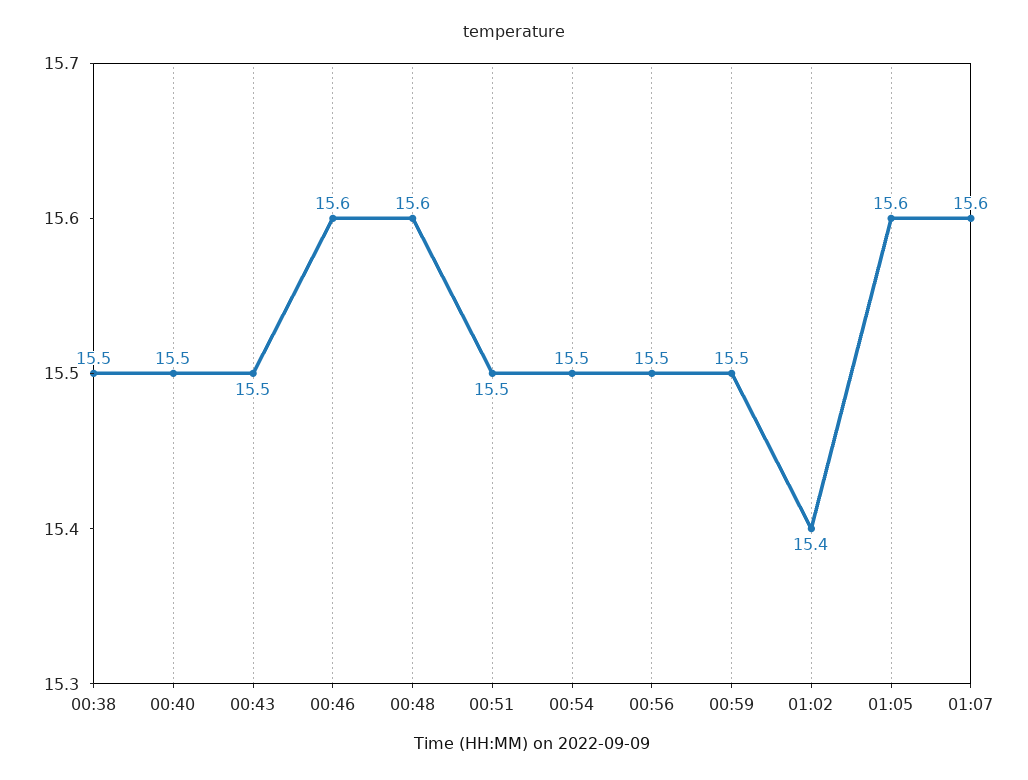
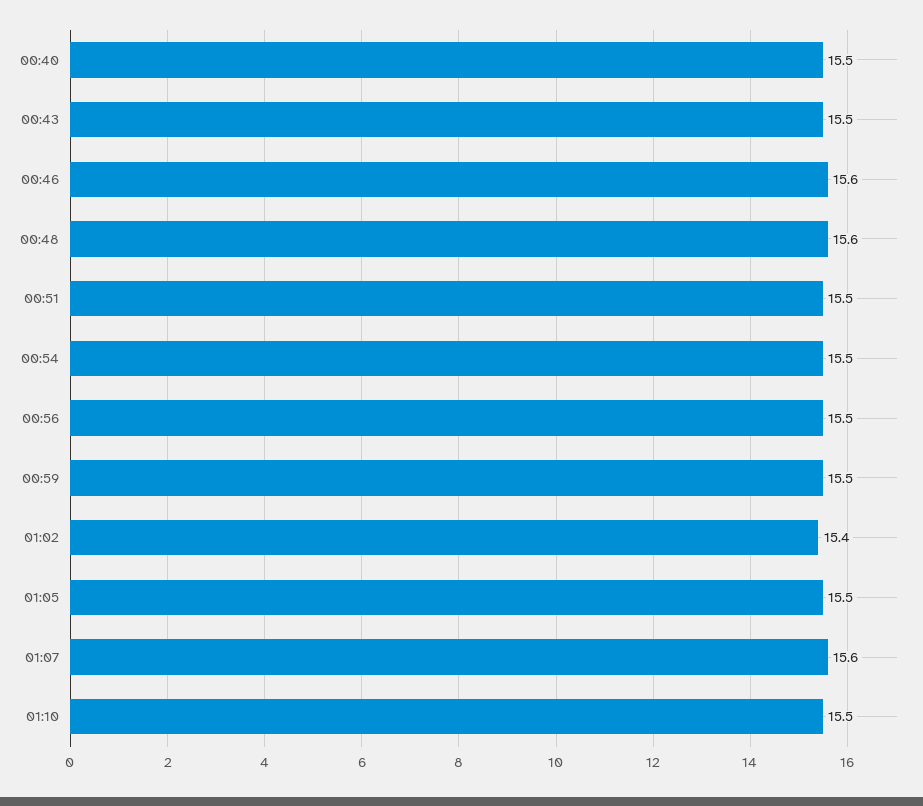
00:38: 15.5 -> none
01:05: 15.6 -> 15.5
01:10: none -> 15.5

